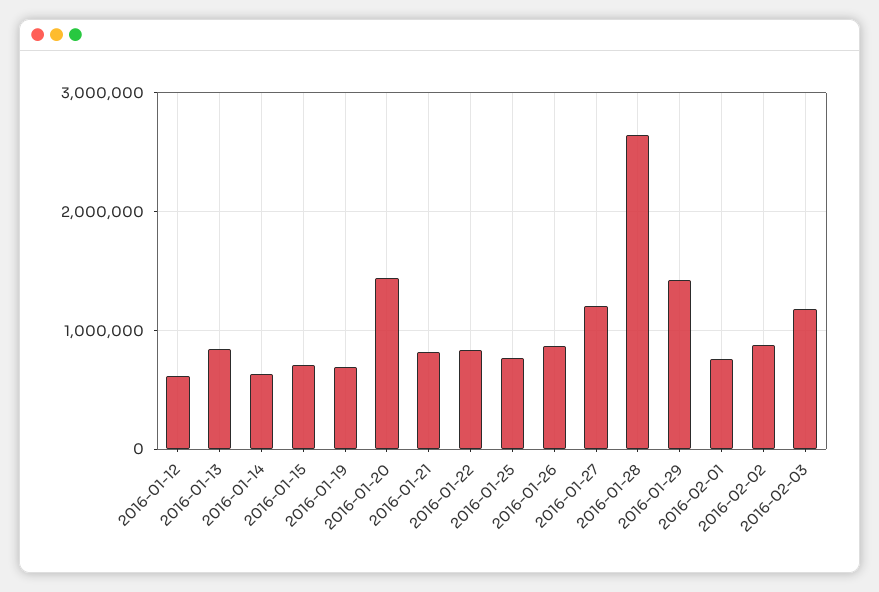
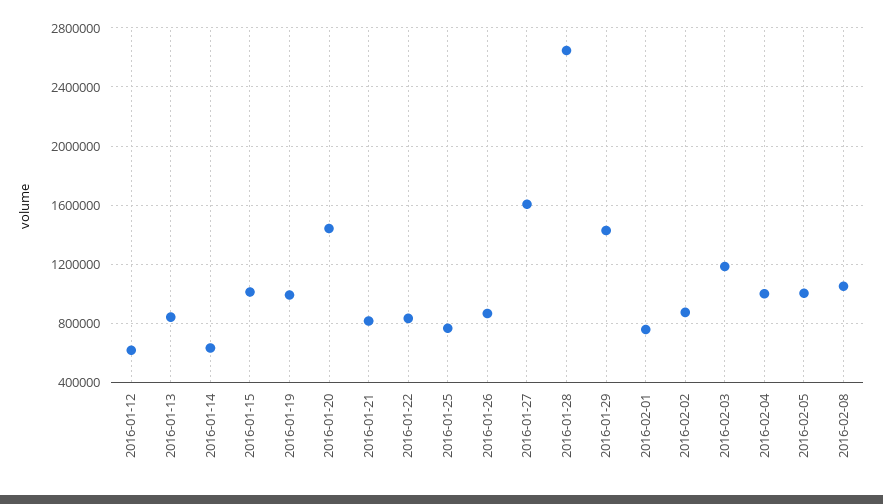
2016-01-15: 700000 -> 1000000
2016-01-19: 700000 -> 1000000
2016-01-27: 1200000 -> 1600000
2016-02-04: none -> 1000000
2016-02-05: none -> 1000000
2016-02-08: none -> 1050000

